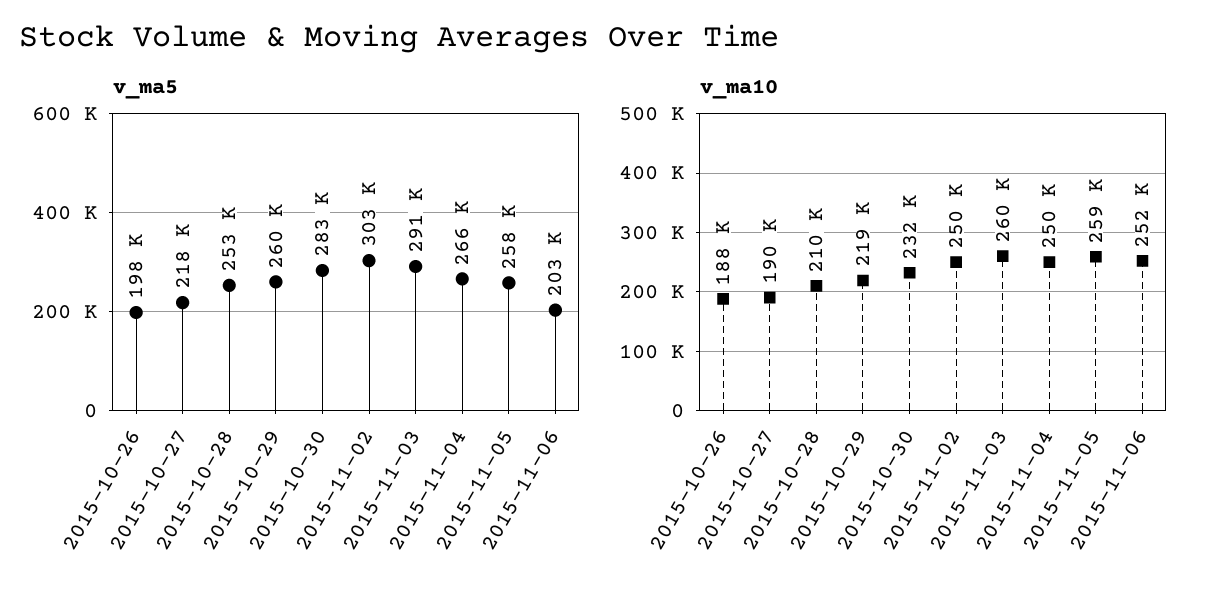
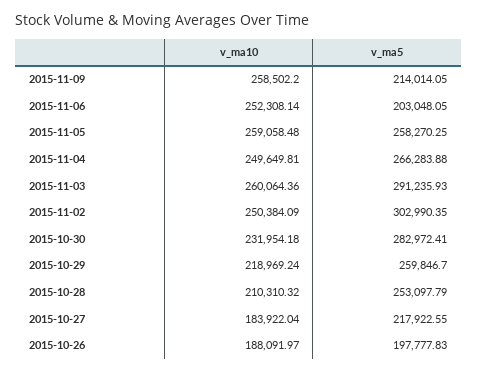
v_ma10, 2015-10-27: 190000 -> 183922.04
v_ma10, 2015-11-09: none -> 258502.2
v_ma5, 2015-11-09: none -> 214014.05

